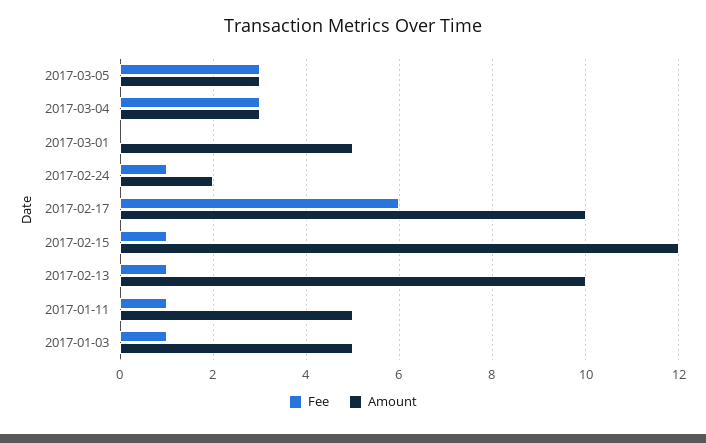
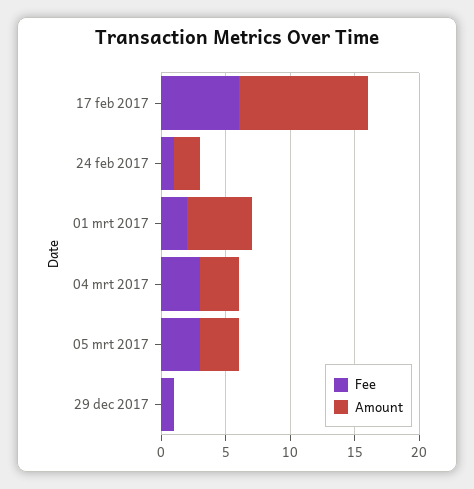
Fee, 2017-03-01: 0 -> 2
Fee, 2017-02-15: 1 -> none
Amount, 2017-02-15: 12 -> none
Fee, 2017-02-13: 1 -> none
Amount, 2017-02-13: 10 -> none
Fee, 2017-01-11: 1 -> none
Amount, 2017-01-11: 5 -> none
Fee, 2017-01-03: 1 -> none
Amount, 2017-01-03: 5 -> none
Fee, 29 dec 2017: none -> 1
Amount, 29 dec 2017: none -> 0

